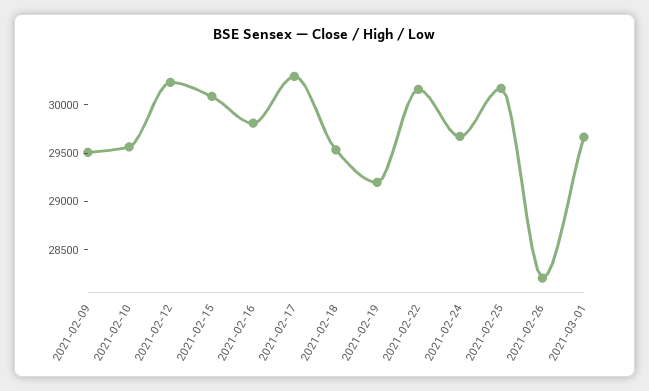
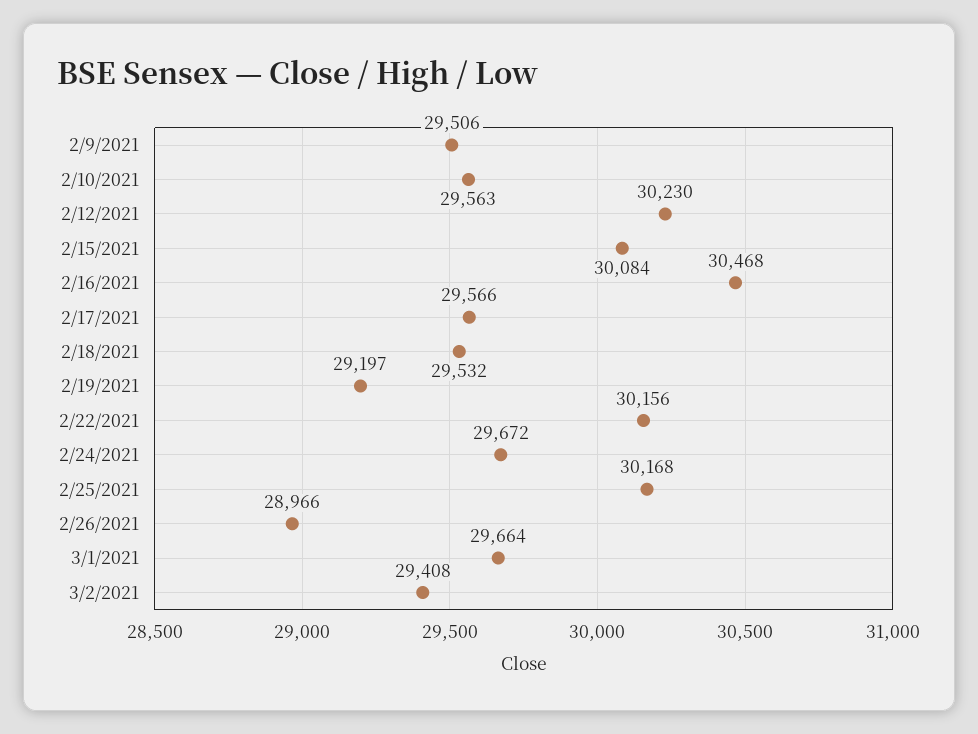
2021-02-16: 29800 -> 30468
2021-02-17: 30300 -> 29566
2021-02-26: 28200 -> 28966
3/2/2021: none -> 29408

